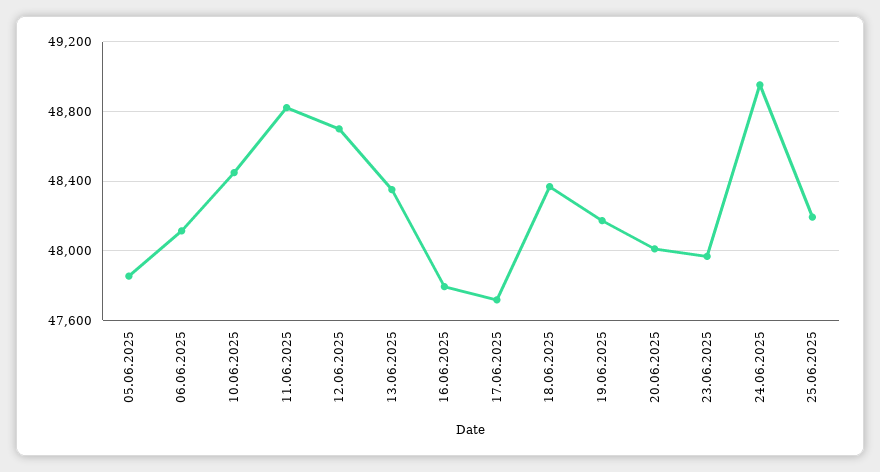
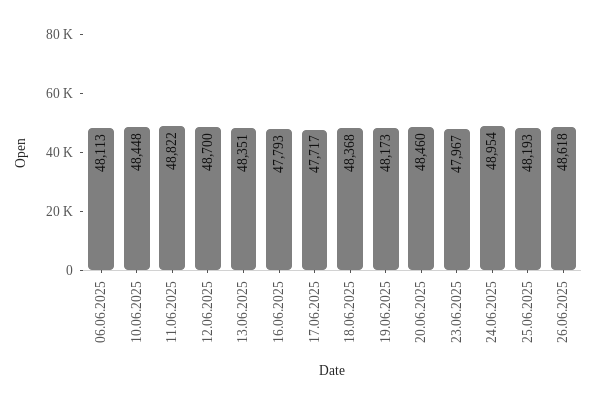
05.06.2025: 47850 -> none
20.06.2025: 48000 -> 48460
26.06.2025: none -> 48618

